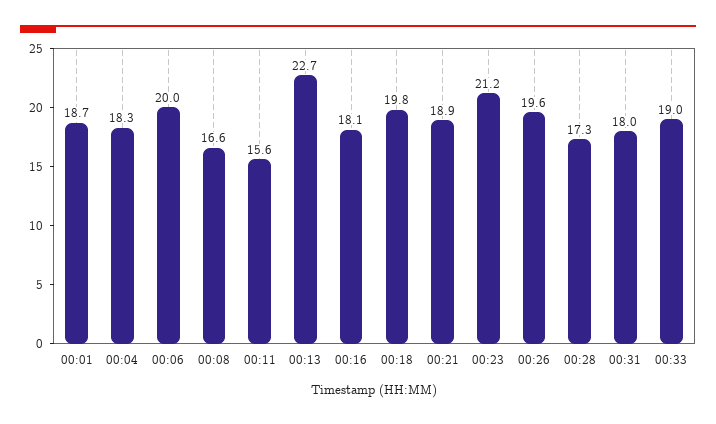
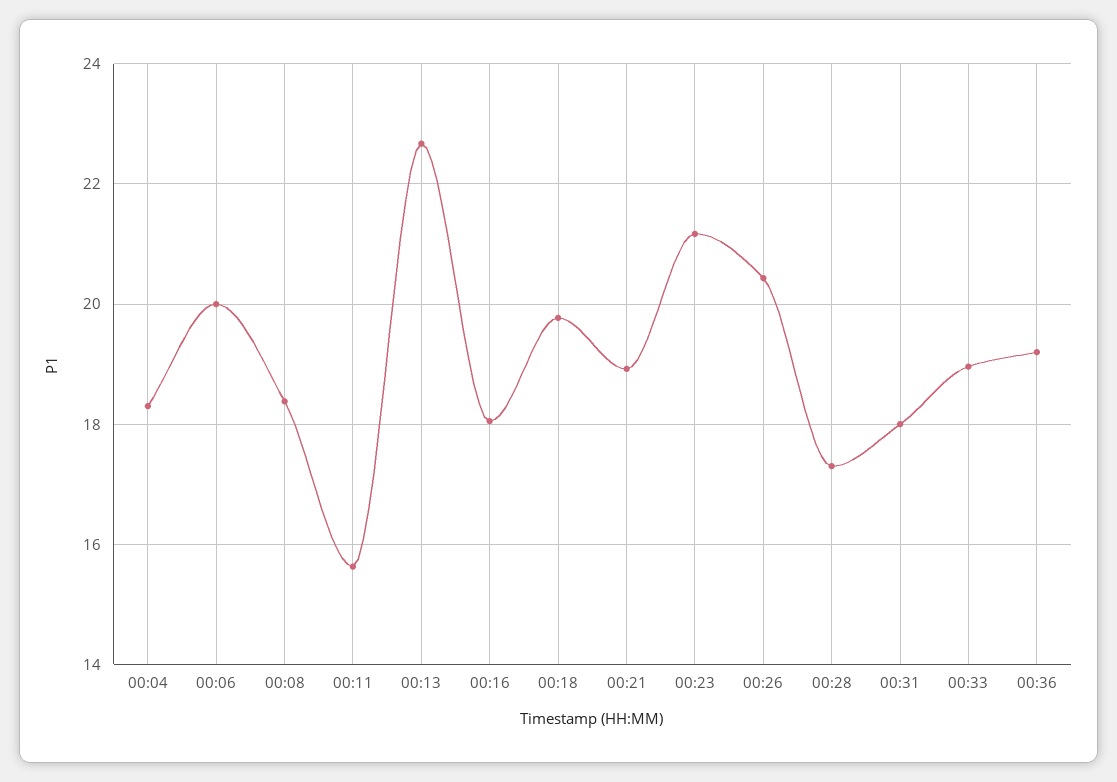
00:01: 18.7 -> none
00:08: 16.6 -> 18.4
00:26: 19.6 -> 20.4
00:36: none -> 19.2

